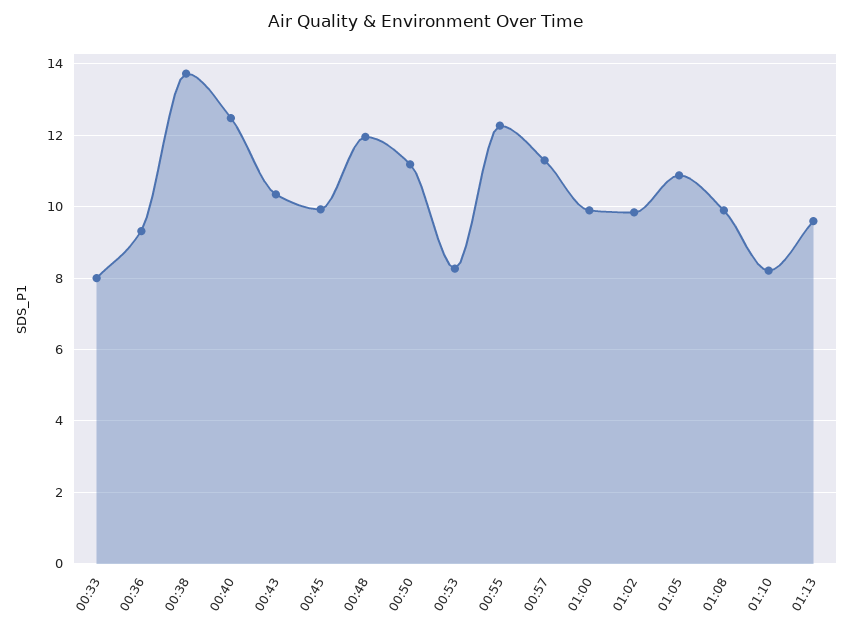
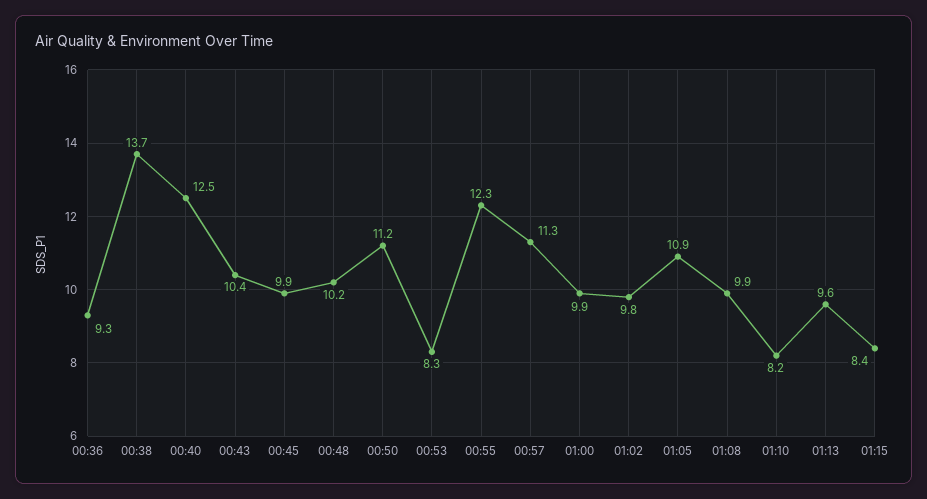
00:33: 8 -> none
00:48: 12 -> 10.2
01:15: none -> 8.4

